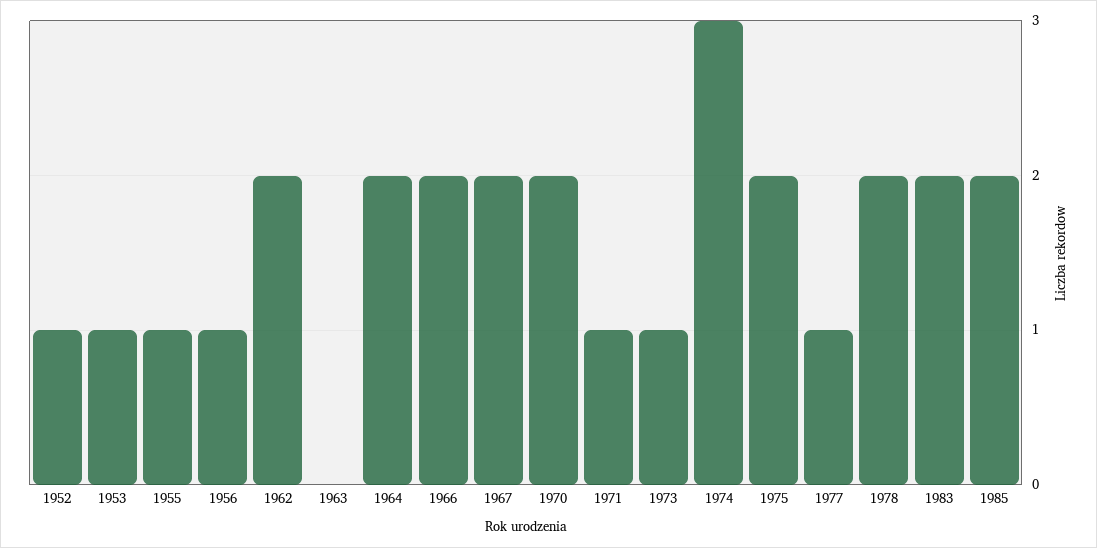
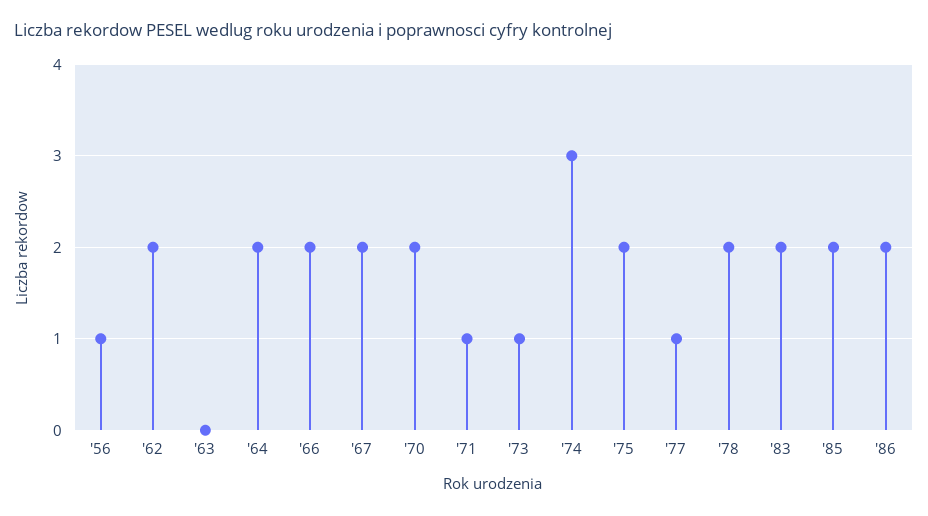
1952: 1 -> none
1953: 1 -> none
1955: 1 -> none
'86: none -> 2

